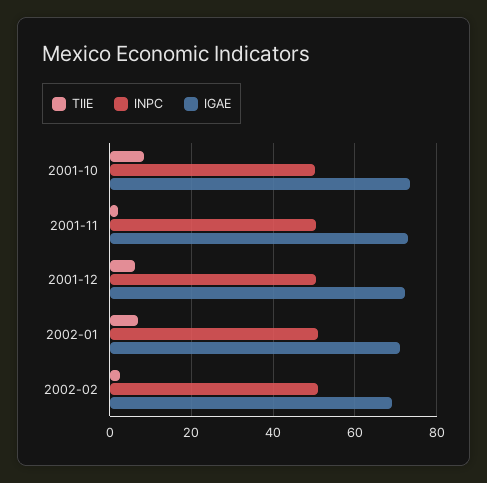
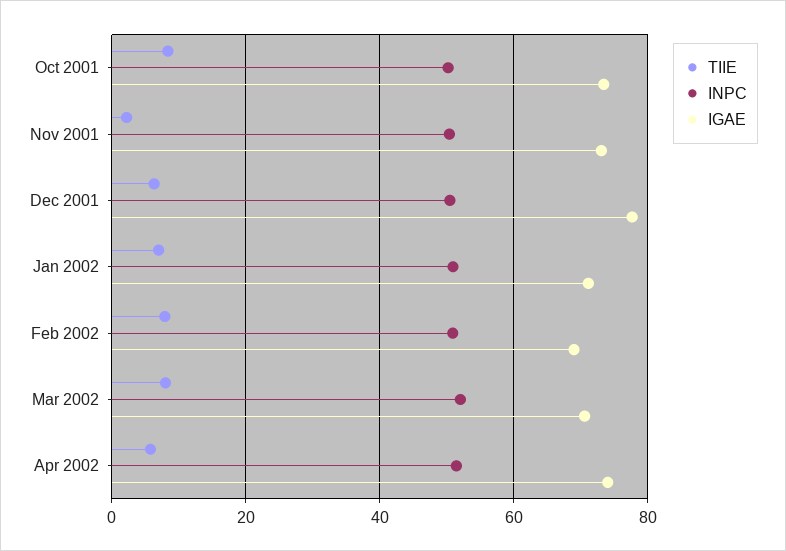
IGAE, 2001-12: 72 -> 78
TIIE, 2002-02: 2 -> 8
TIIE, Mar 2002: none -> 8
INPC, Mar 2002: none -> 52
IGAE, Mar 2002: none -> 70
TIIE, Apr 2002: none -> 6
INPC, Apr 2002: none -> 52
IGAE, Apr 2002: none -> 74

